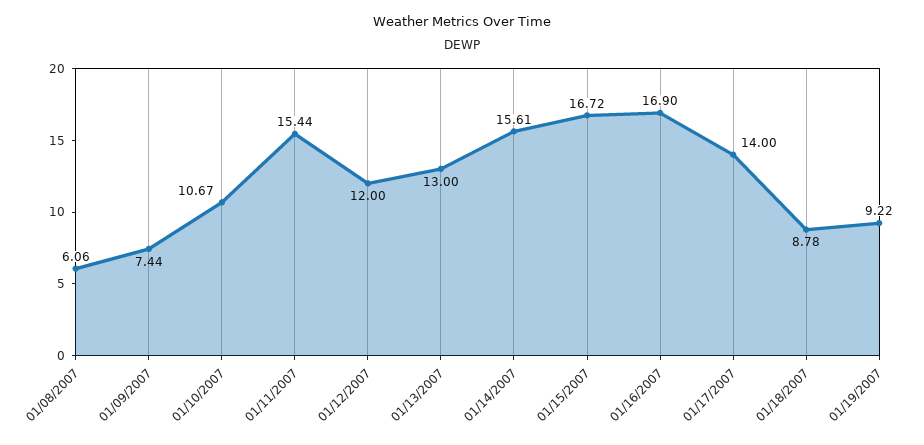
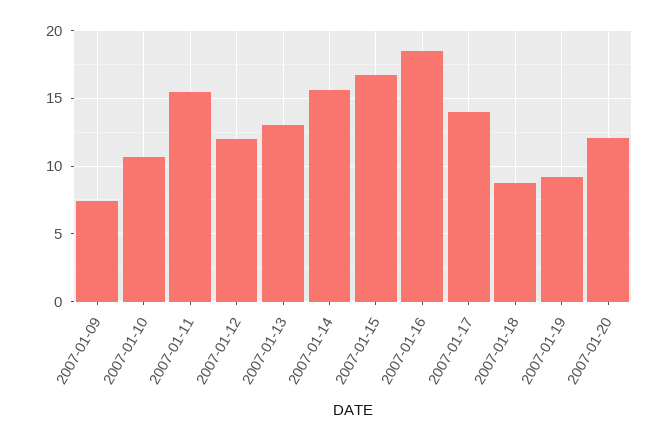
01/08/2007: 6.06 -> none
01/16/2007: 16.9 -> 18.5
2007-01-20: none -> 12

